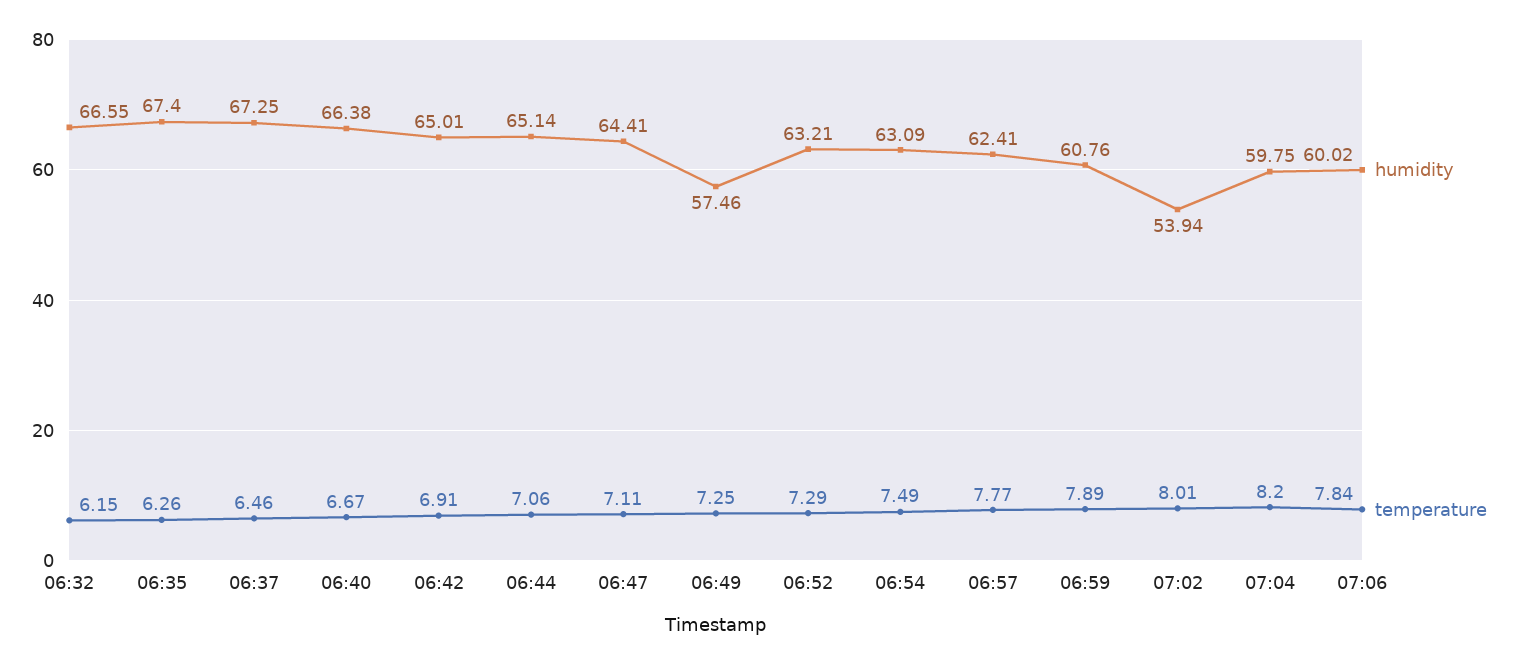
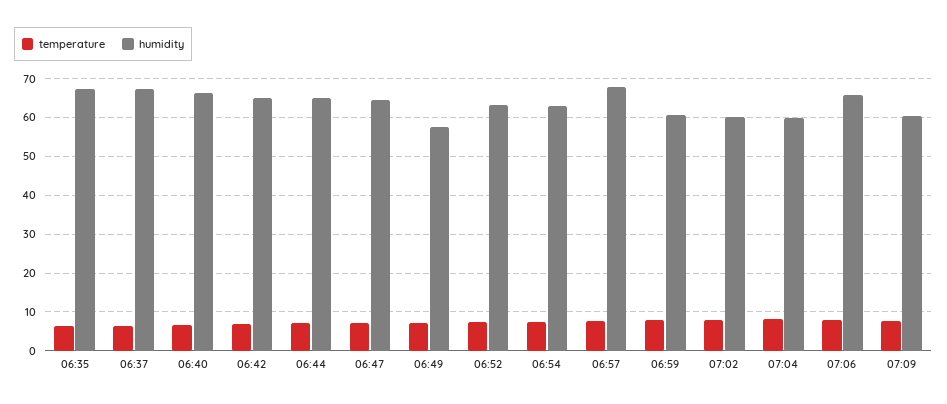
humidity, 06:32: 66.55 -> none
temperature, 06:32: 6.15 -> none
humidity, 06:57: 62.41 -> 68
humidity, 07:02: 53.94 -> 60
humidity, 07:06: 60.02 -> 66
temperature, 07:09: none -> 8
humidity, 07:09: none -> 60

